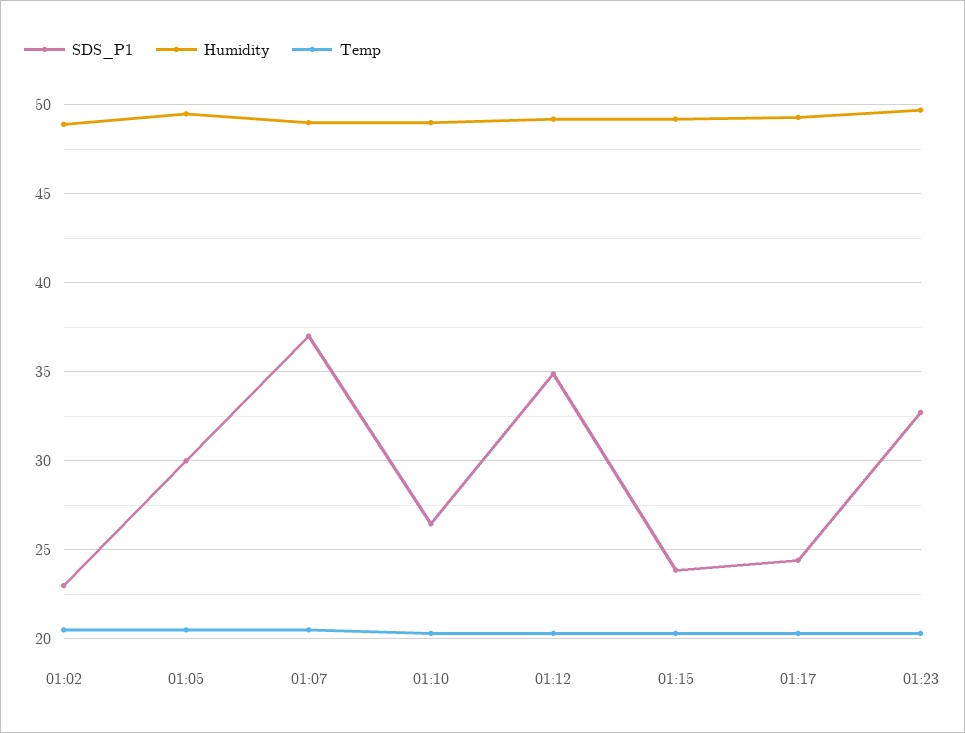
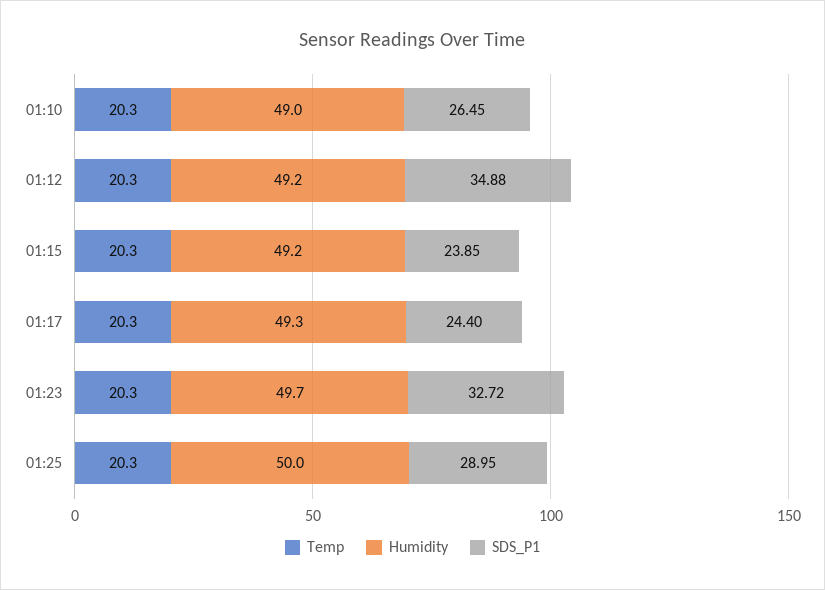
SDS_P1, 01:02: 23 -> none
Humidity, 01:02: 49 -> none
Temp, 01:02: 20.5 -> none
SDS_P1, 01:05: 30 -> none
Humidity, 01:05: 49.5 -> none
Temp, 01:05: 20.5 -> none
SDS_P1, 01:07: 37 -> none
Humidity, 01:07: 49 -> none
Temp, 01:07: 20.5 -> none
Temp, 01:25: none -> 20.3
Humidity, 01:25: none -> 50
SDS_P1, 01:25: none -> 28.95

